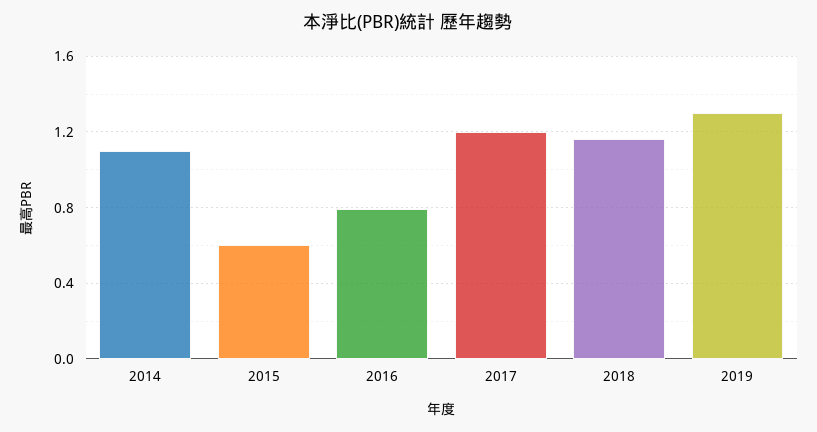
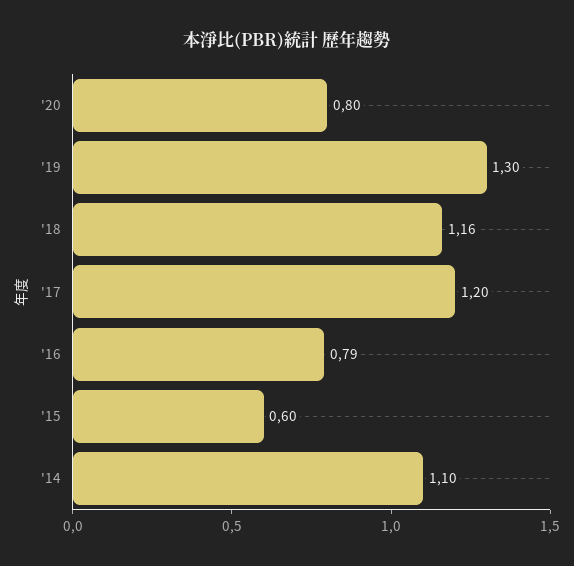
'20: none -> 0.8

